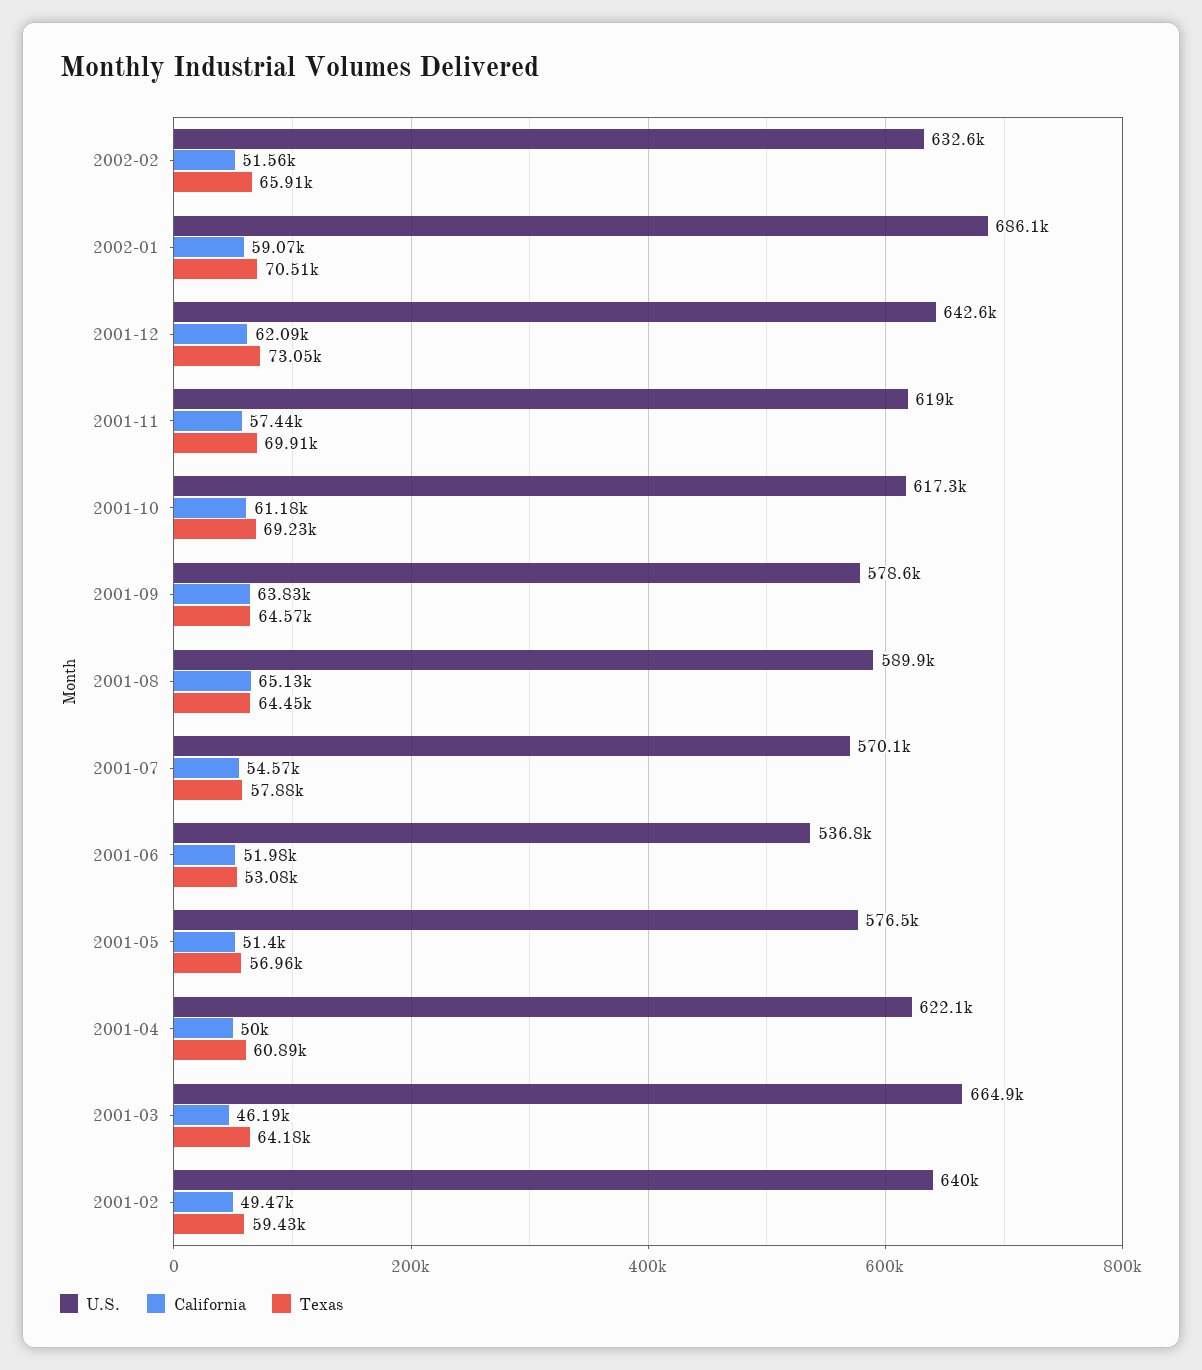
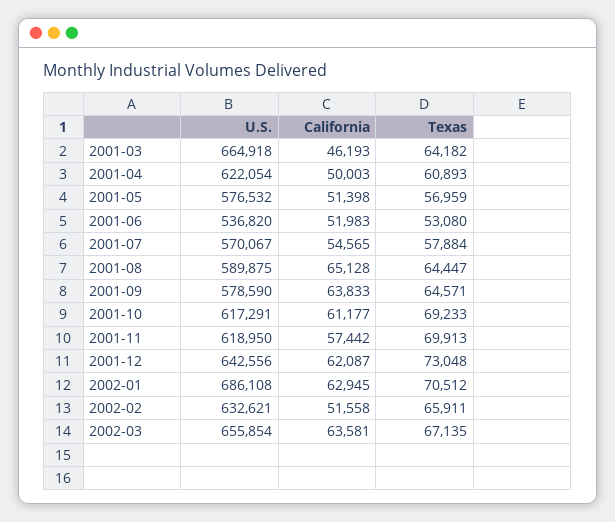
California, 2002-01: 59070 -> 62945
U.S., 2001-02: 640000 -> none
California, 2001-02: 49470 -> none
Texas, 2001-02: 59430 -> none
U.S., 2002-03: none -> 655854
California, 2002-03: none -> 63581
Texas, 2002-03: none -> 67135

